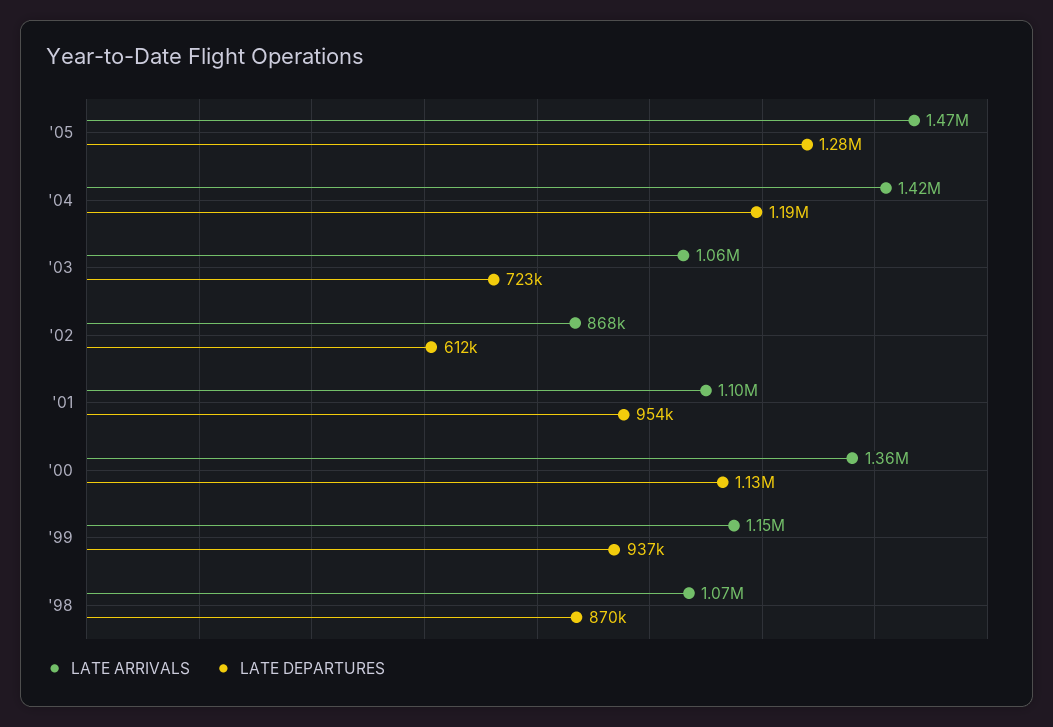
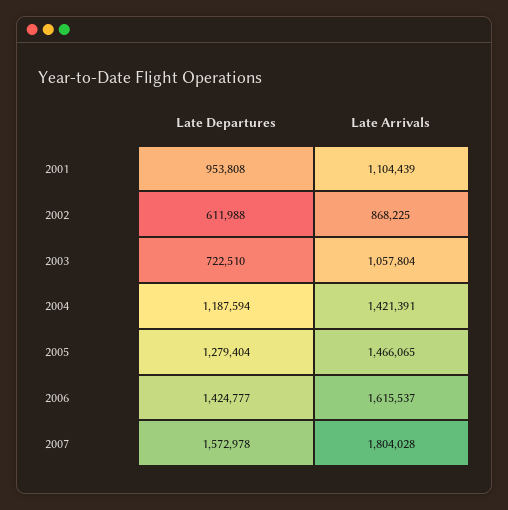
LATE ARRIVALS, '00: 1360000 -> none
LATE DEPARTURES, '00: 1130000 -> none
LATE ARRIVALS, '99: 1150000 -> none
LATE DEPARTURES, '99: 937000 -> none
LATE ARRIVALS, '98: 1070000 -> none
LATE DEPARTURES, '98: 870000 -> none
LATE DEPARTURES, 2006: none -> 1424777
LATE ARRIVALS, 2006: none -> 1615537
LATE DEPARTURES, 2007: none -> 1572978
LATE ARRIVALS, 2007: none -> 1804028

